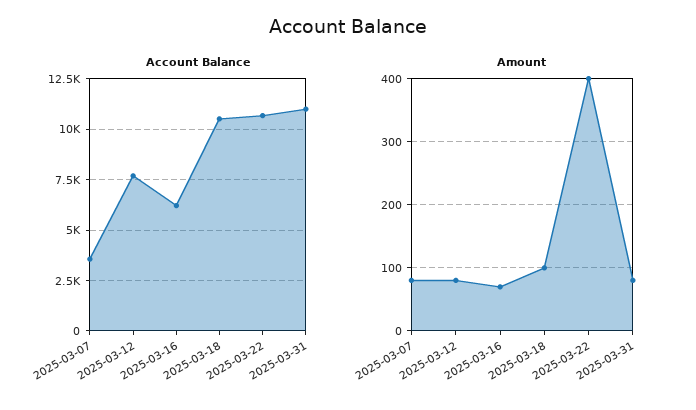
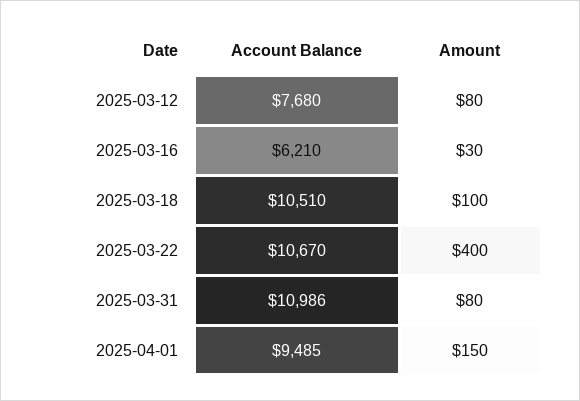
Account Balance, 2025-03-07: 3500 -> none
Amount, 2025-03-07: 80 -> none
Amount, 2025-03-16: 70 -> 30
Account Balance, 2025-04-01: none -> 9485
Amount, 2025-04-01: none -> 150

